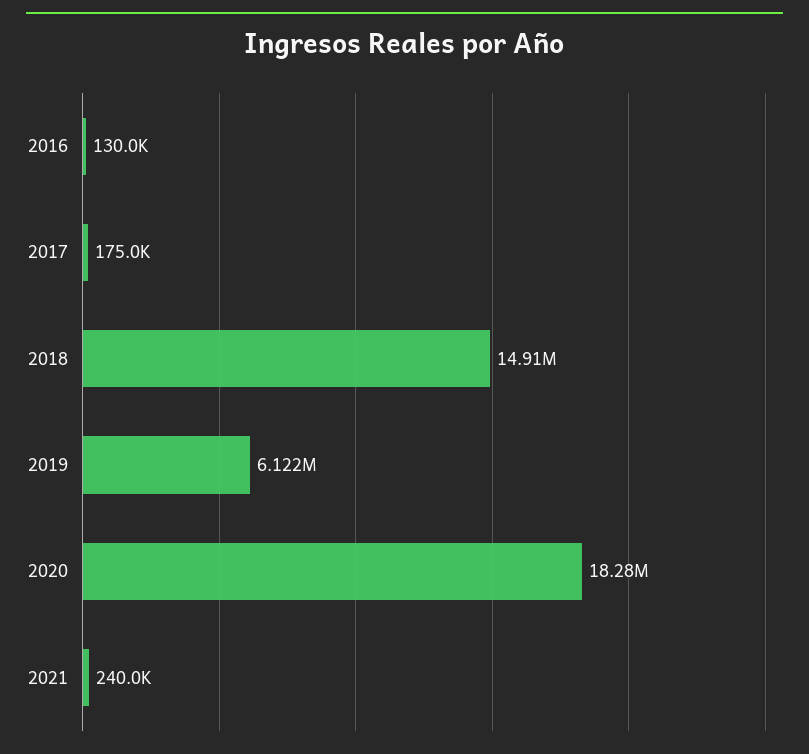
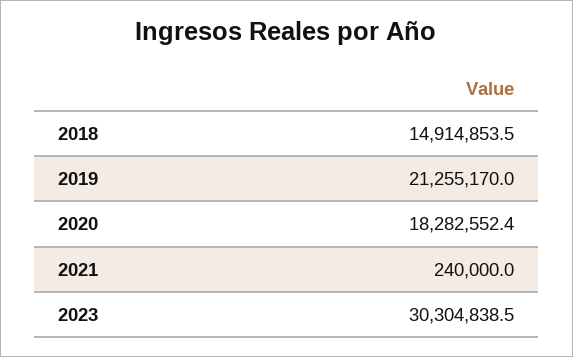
2016: 130000 -> none
2017: 175000 -> none
2019: 6122000 -> 21255170
2023: none -> 30304838.5

